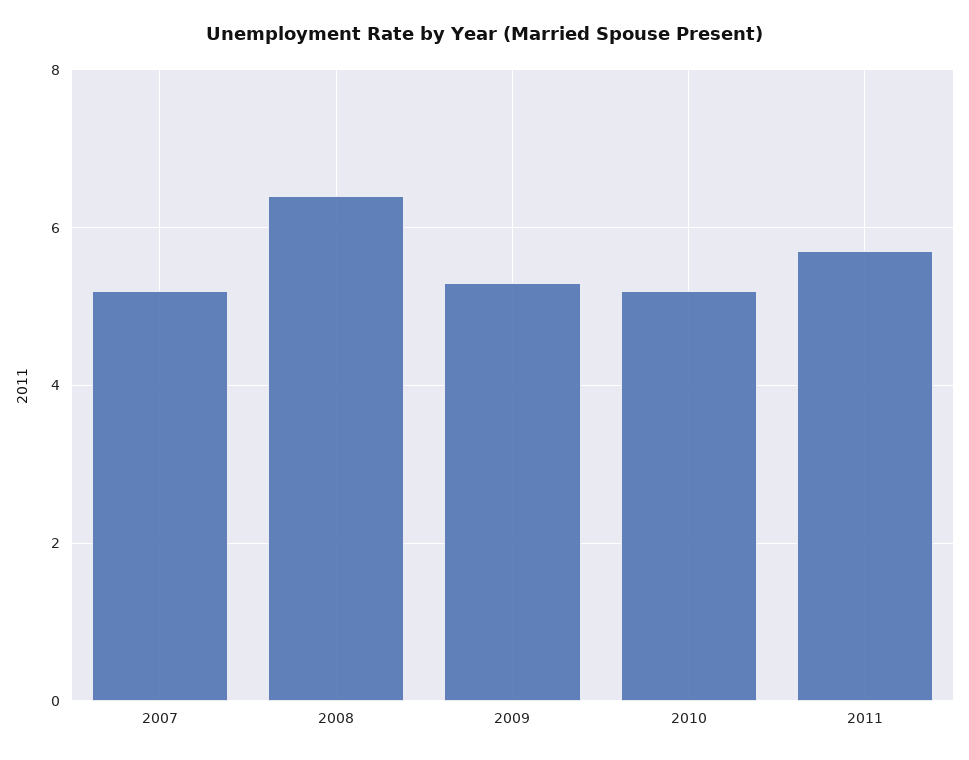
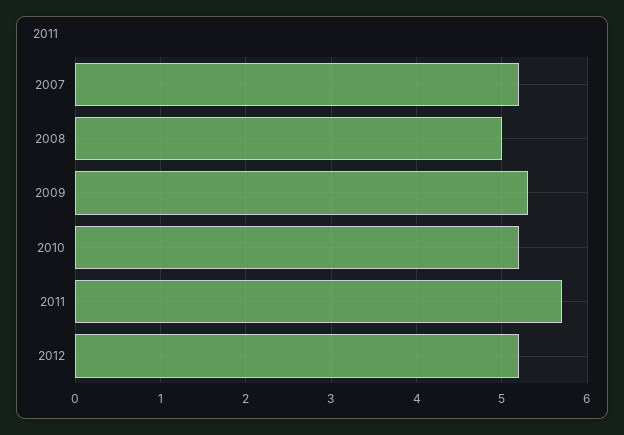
2008: 6.5 -> 5
2012: none -> 5.2

